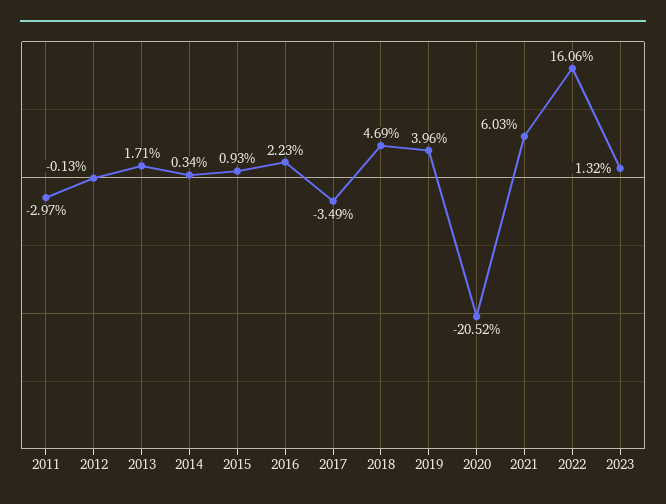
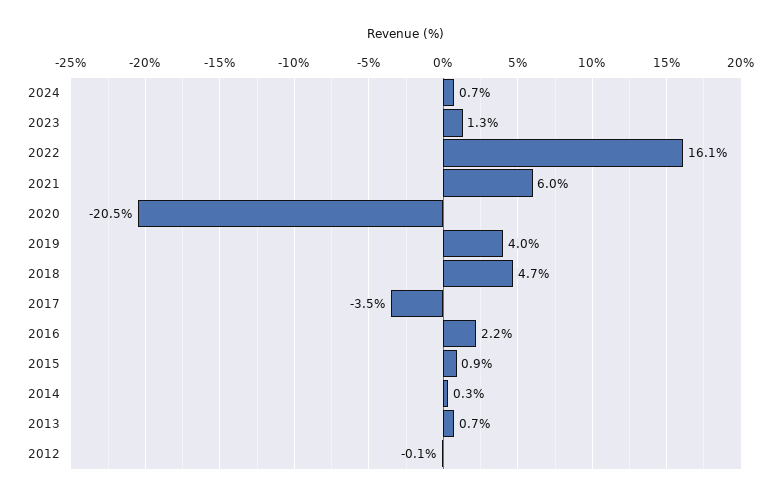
2011: -2.97 -> none
2013: 1.71 -> 0.7
2024: none -> 0.7

